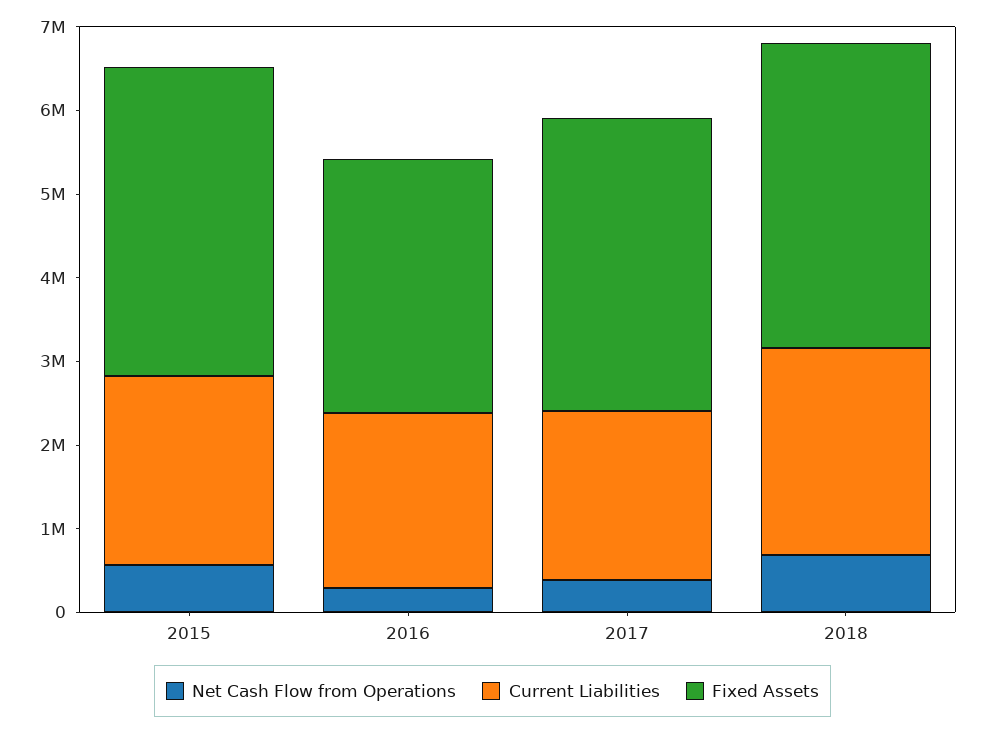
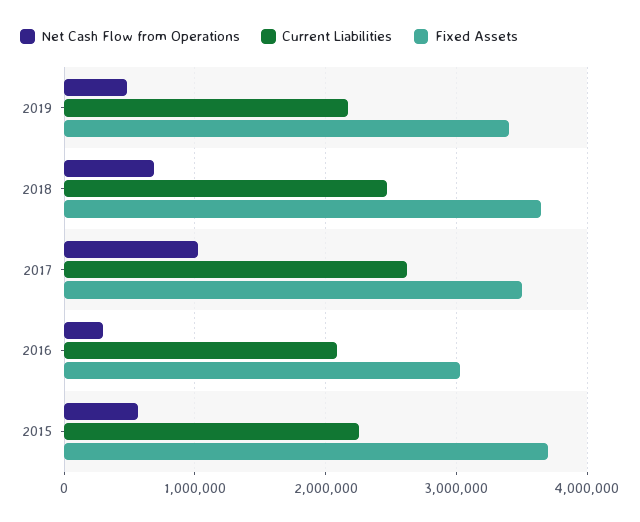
Net Cash Flow from Operations, 2017: 400000 -> 1000000
Current Liabilities, 2017: 2000000 -> 2600000
Net Cash Flow from Operations, 2019: none -> 500000
Current Liabilities, 2019: none -> 2200000
Fixed Assets, 2019: none -> 3400000

